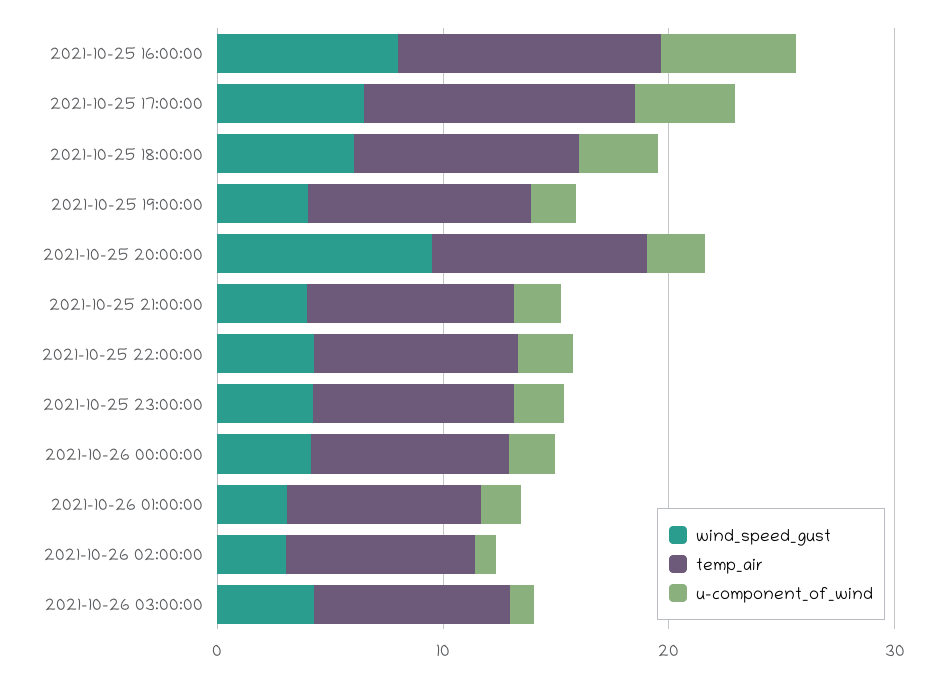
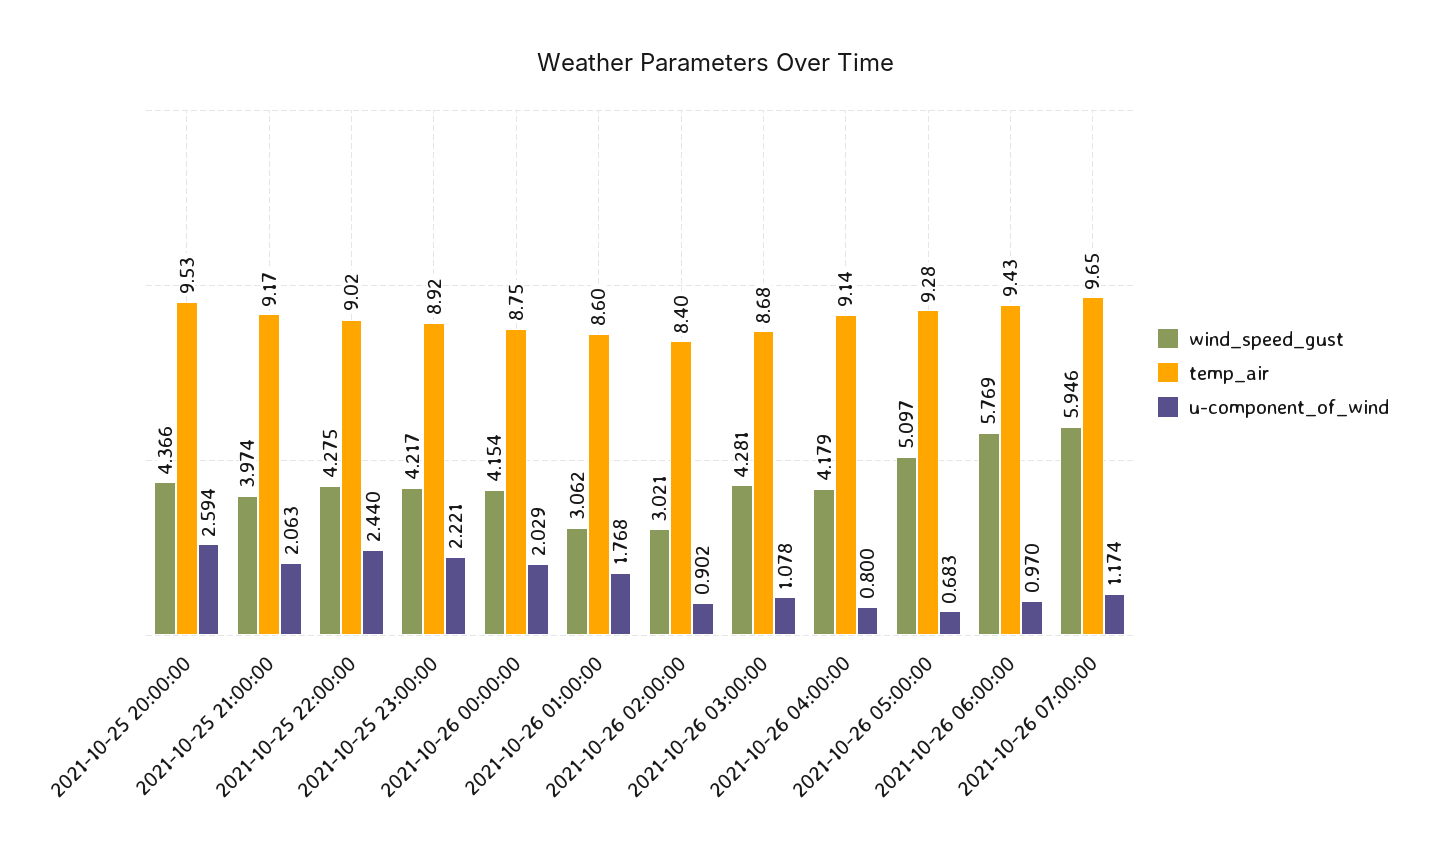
wind_speed_gust, 2021-10-25 16:00:00: 8 -> none
temp_air, 2021-10-25 16:00:00: 12 -> none
u-component_of_wind, 2021-10-25 16:00:00: 6 -> none
wind_speed_gust, 2021-10-25 17:00:00: 6 -> none
temp_air, 2021-10-25 17:00:00: 12 -> none
u-component_of_wind, 2021-10-25 17:00:00: 4 -> none
wind_speed_gust, 2021-10-25 18:00:00: 6 -> none
temp_air, 2021-10-25 18:00:00: 10 -> none
u-component_of_wind, 2021-10-25 18:00:00: 4 -> none
wind_speed_gust, 2021-10-25 19:00:00: 4 -> none
temp_air, 2021-10-25 19:00:00: 10 -> none
u-component_of_wind, 2021-10-25 19:00:00: 2 -> none
wind_speed_gust, 2021-10-25 20:00:00: 10 -> 4.366
wind_speed_gust, 2021-10-26 04:00:00: none -> 4.179
temp_air, 2021-10-26 04:00:00: none -> 9.14
u-component_of_wind, 2021-10-26 04:00:00: none -> 0.8
wind_speed_gust, 2021-10-26 05:00:00: none -> 5.097
temp_air, 2021-10-26 05:00:00: none -> 9.28
u-component_of_wind, 2021-10-26 05:00:00: none -> 0.683
wind_speed_gust, 2021-10-26 06:00:00: none -> 5.769
temp_air, 2021-10-26 06:00:00: none -> 9.43
u-component_of_wind, 2021-10-26 06:00:00: none -> 0.97
wind_speed_gust, 2021-10-26 07:00:00: none -> 5.946
temp_air, 2021-10-26 07:00:00: none -> 9.65
u-component_of_wind, 2021-10-26 07:00:00: none -> 1.174

